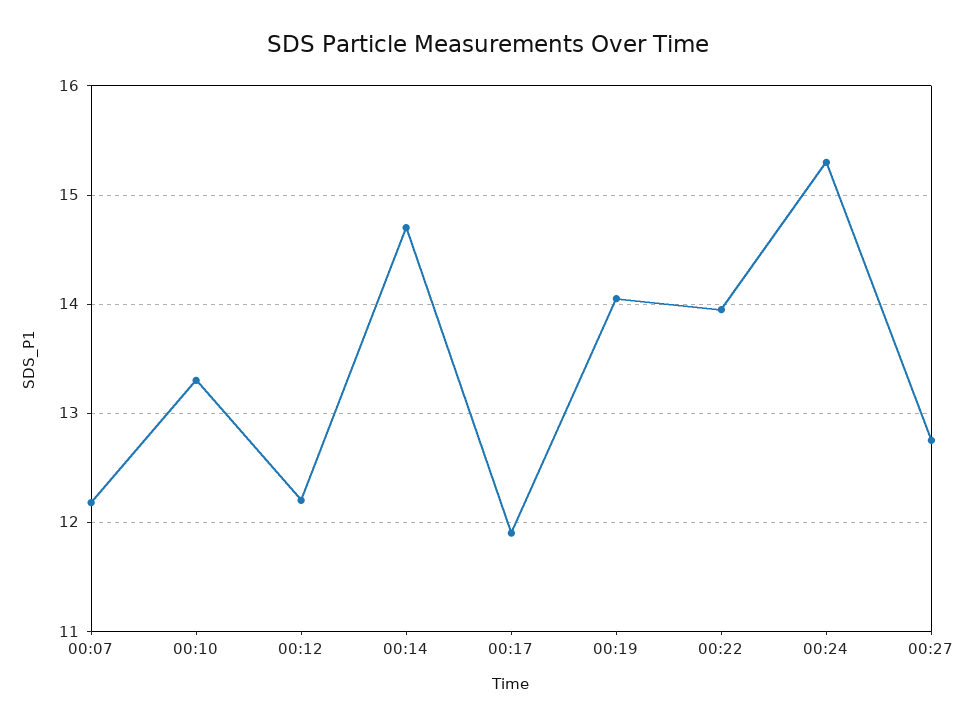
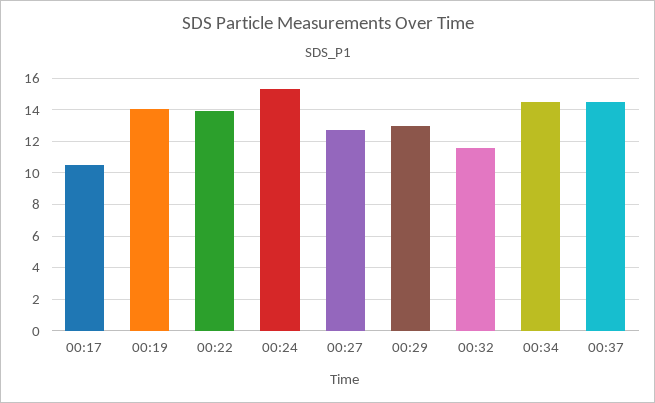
00:07: 12.2 -> none
00:10: 13.3 -> none
00:12: 12.2 -> none
00:14: 14.7 -> none
00:17: 11.9 -> 10.5
00:29: none -> 13
00:32: none -> 11.5
00:34: none -> 14.5
00:37: none -> 14.5

